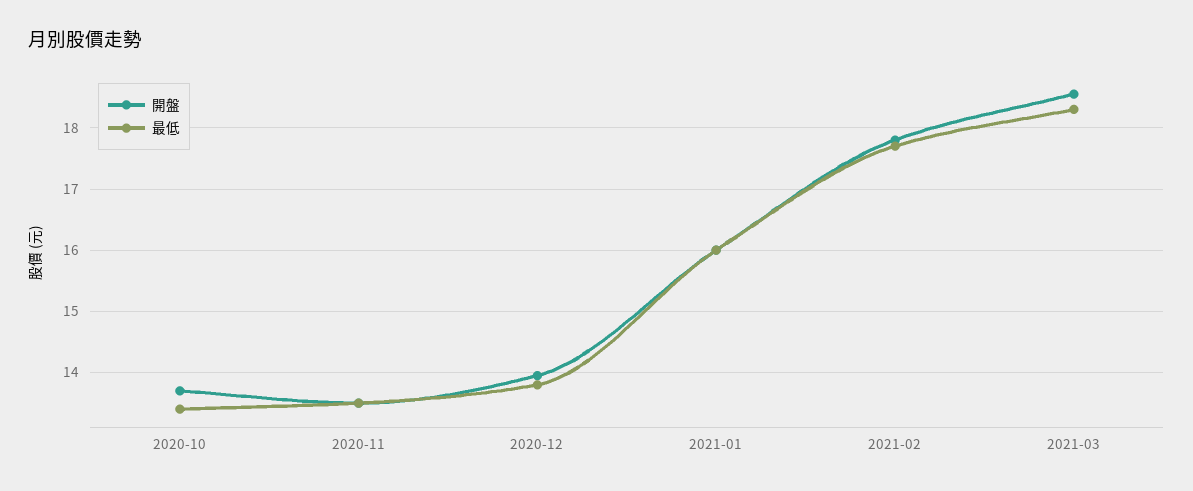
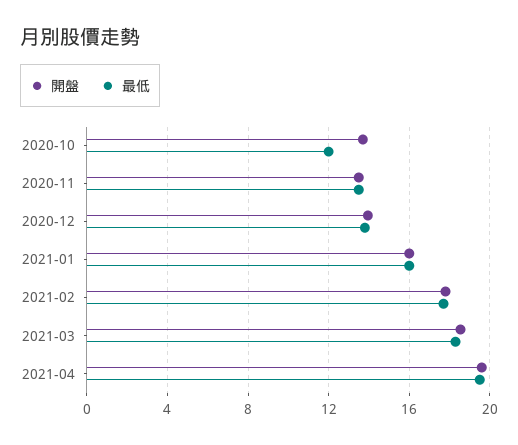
最低, 2020-10: 13.4 -> 12
開盤, 2021-04: none -> 19.5
最低, 2021-04: none -> 19.5

